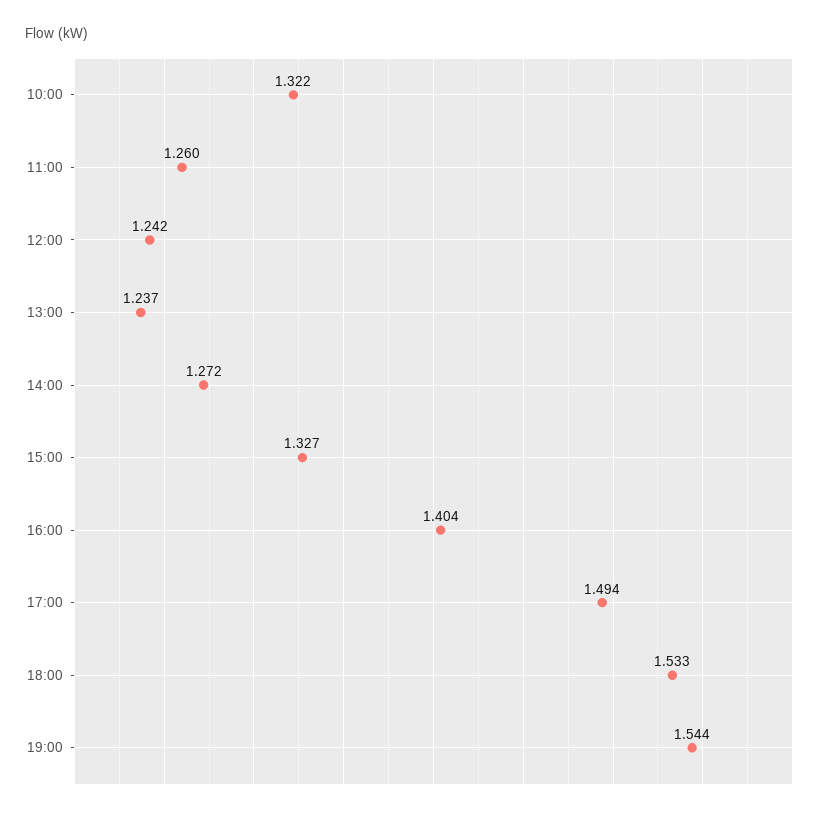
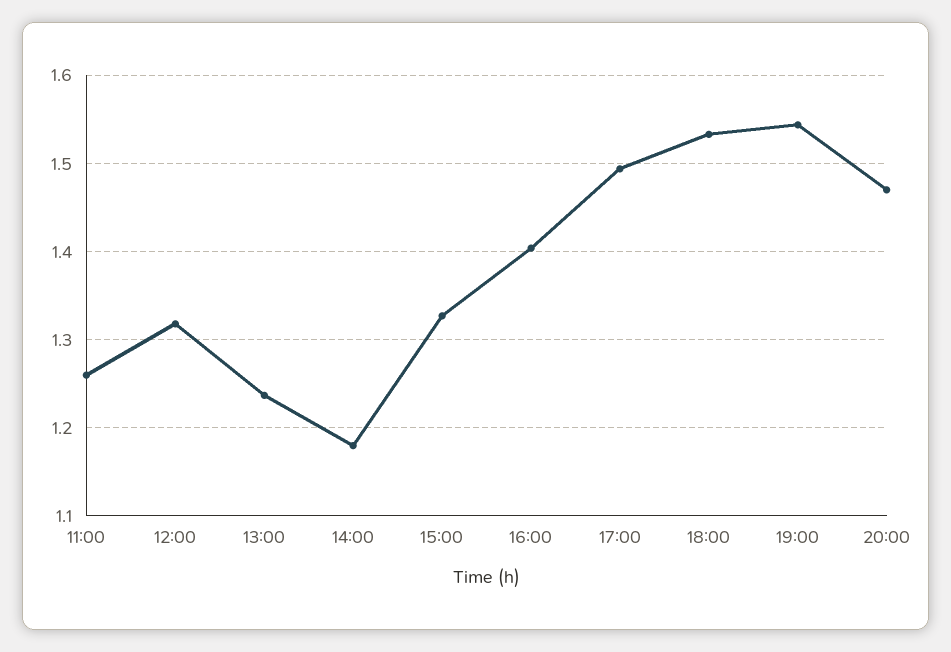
10:00: 1.322 -> none
12:00: 1.242 -> 1.32
14:00: 1.272 -> 1.18
20:00: none -> 1.47

